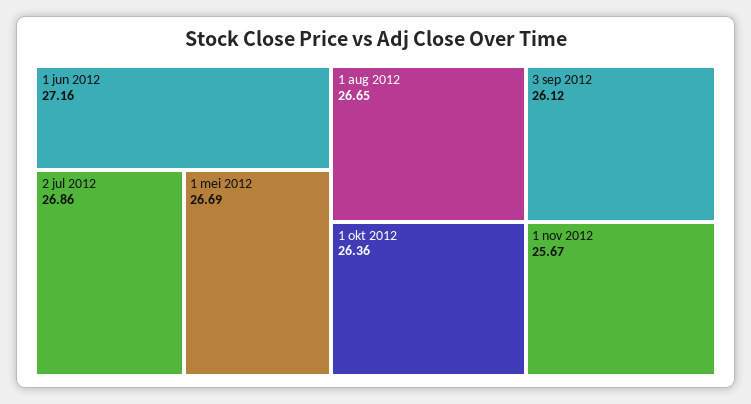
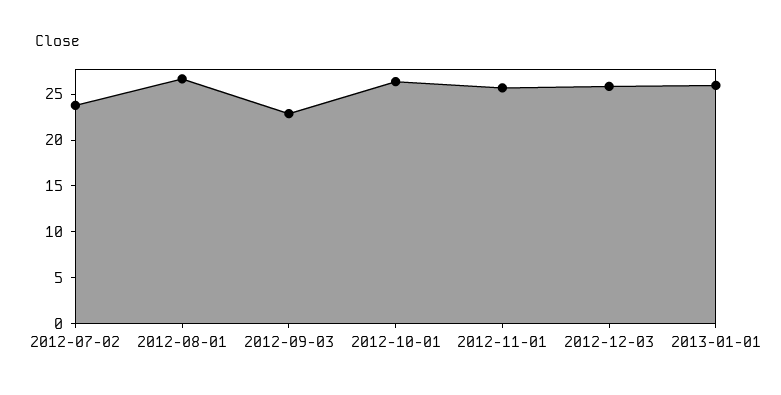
1 jun 2012: 27.16 -> none
2 jul 2012: 26.86 -> 24
1 mei 2012: 26.69 -> none
3 sep 2012: 26.12 -> 23
2012-12-03: none -> 26
2013-01-01: none -> 26

